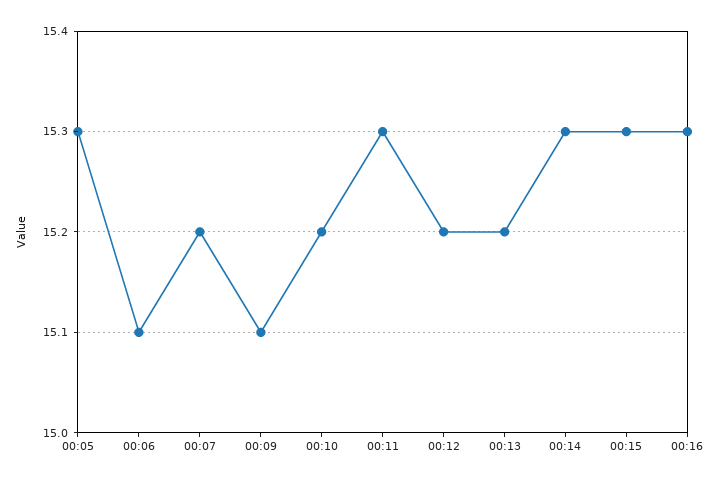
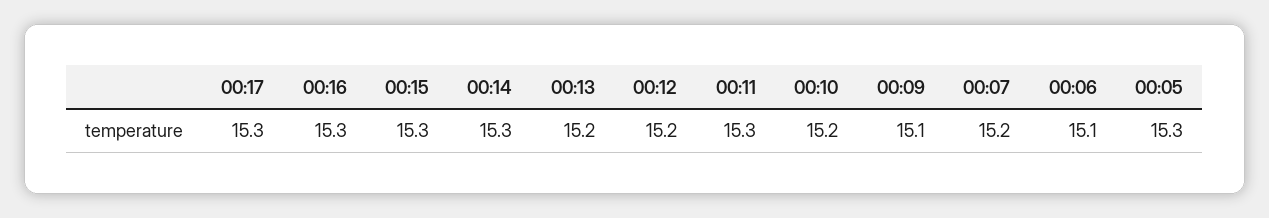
00:17: none -> 15.3

